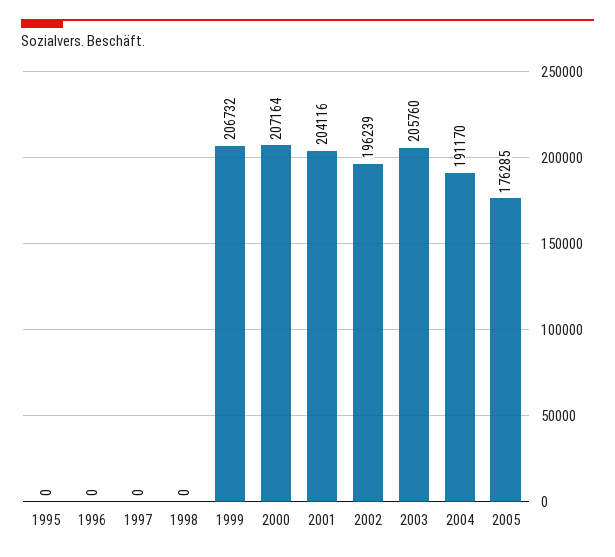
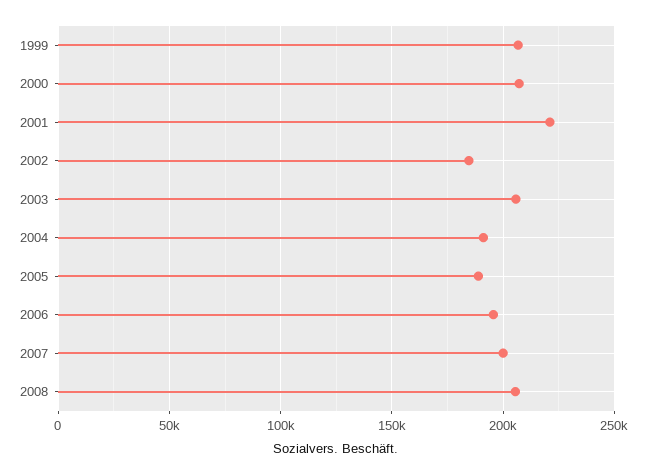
1995: 0 -> none
1996: 0 -> none
1997: 0 -> none
1998: 0 -> none
2001: 204116 -> 220000
2002: 196239 -> 185000
2005: 176285 -> 190000
2006: none -> 195000
2007: none -> 200000
2008: none -> 205000

